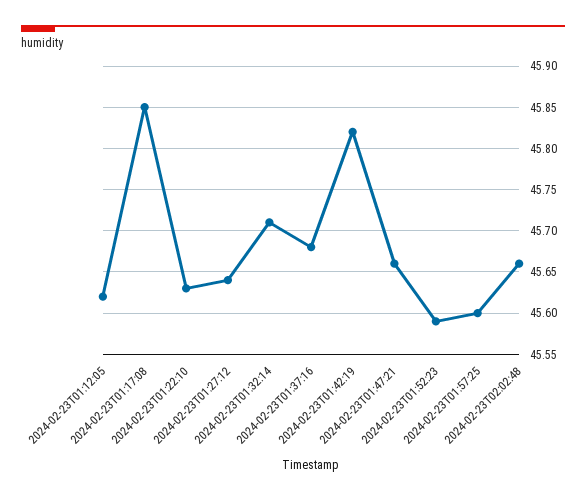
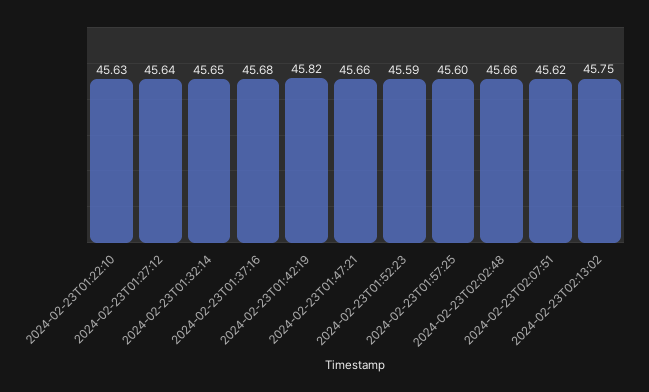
2024-02-23T01:12:05: 45.62 -> none
2024-02-23T01:17:08: 45.85 -> none
2024-02-23T01:32:14: 45.71 -> 45.65
2024-02-23T02:07:51: none -> 45.62
2024-02-23T02:13:02: none -> 45.75

